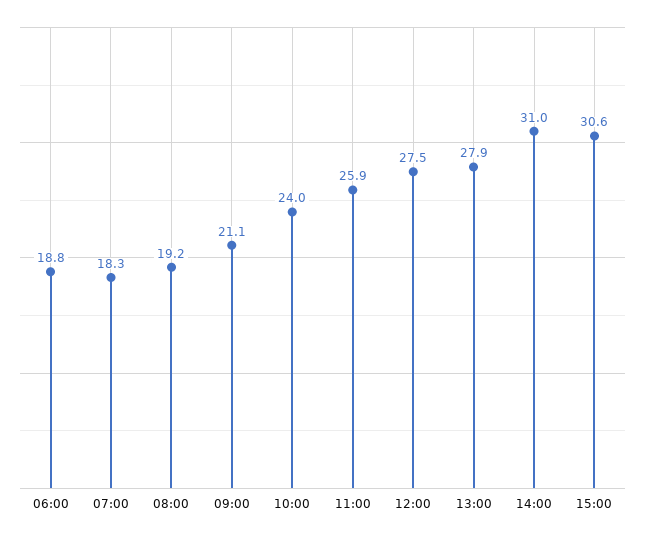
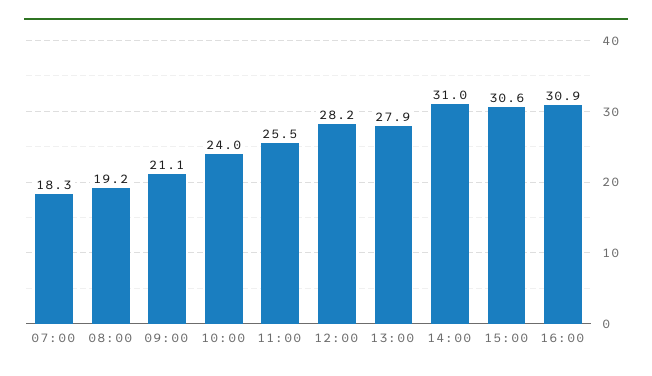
06:00: 18.8 -> none
11:00: 25.9 -> 25.5
12:00: 27.5 -> 28.2
16:00: none -> 30.9

